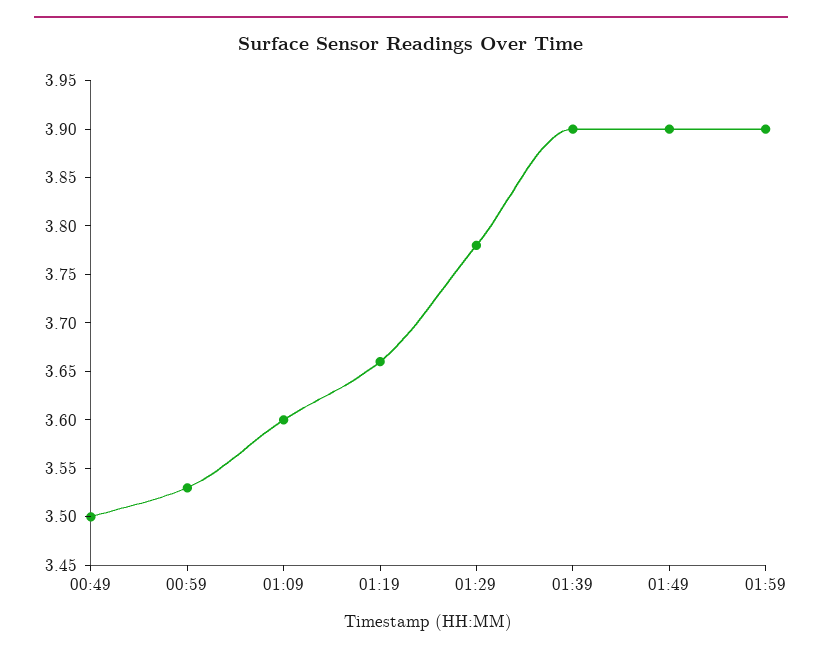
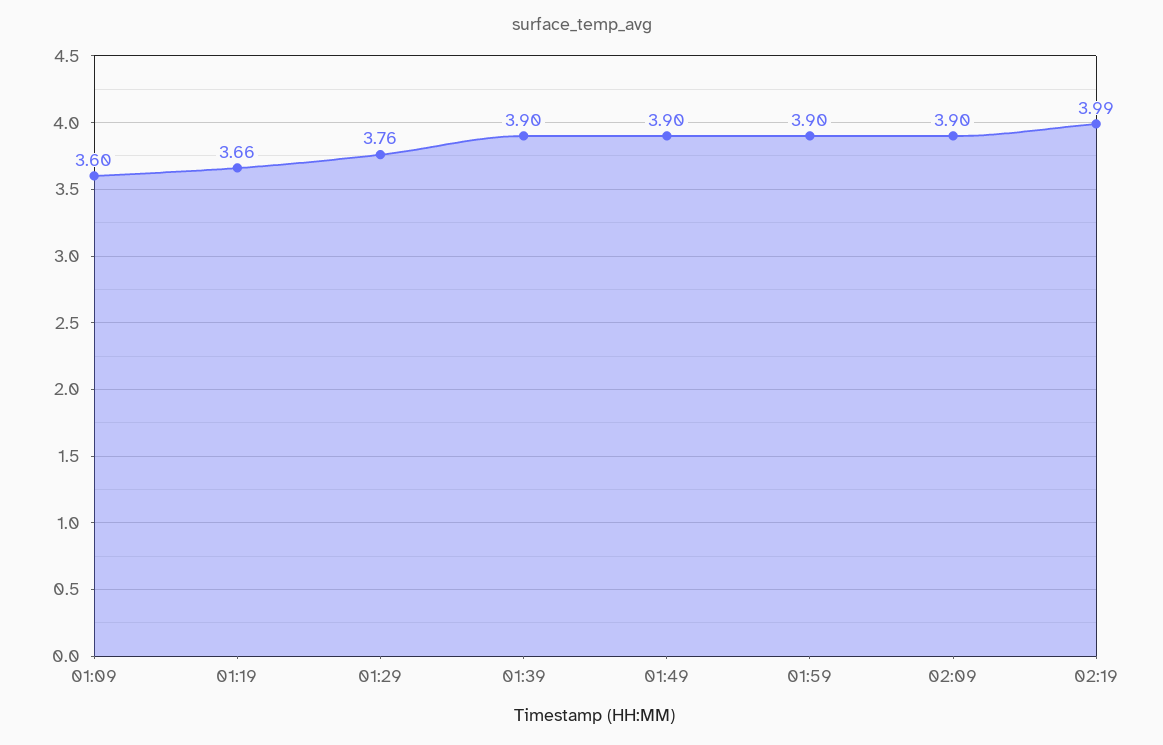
00:49: 3.5 -> none
00:59: 3.53 -> none
01:29: 3.78 -> 3.76
02:09: none -> 3.9
02:19: none -> 3.99

